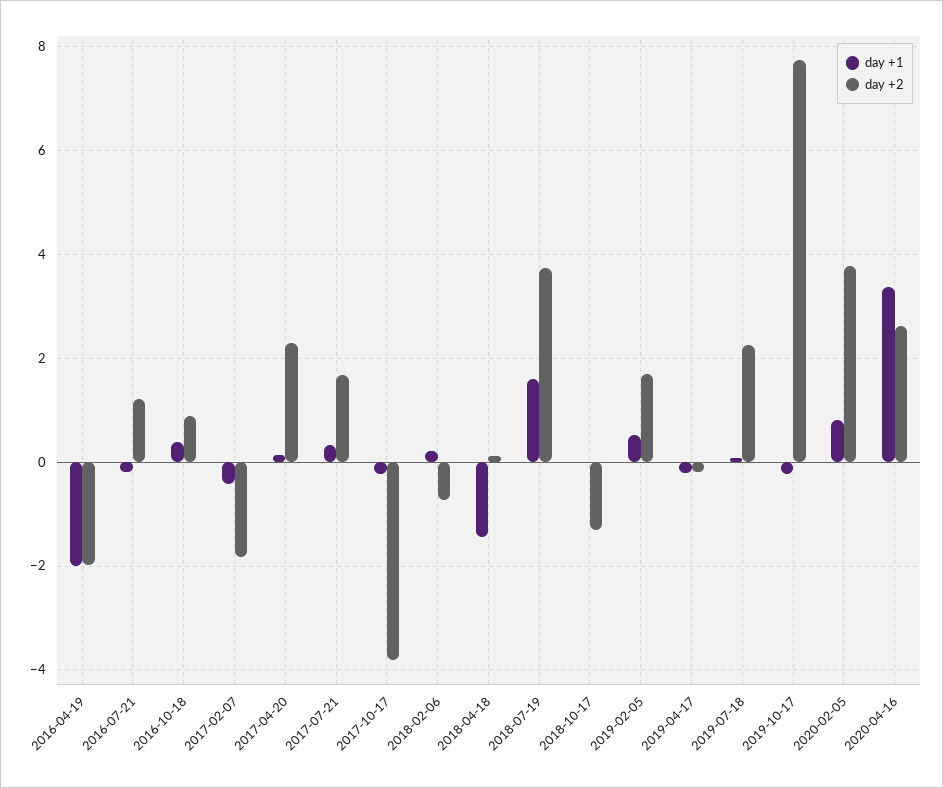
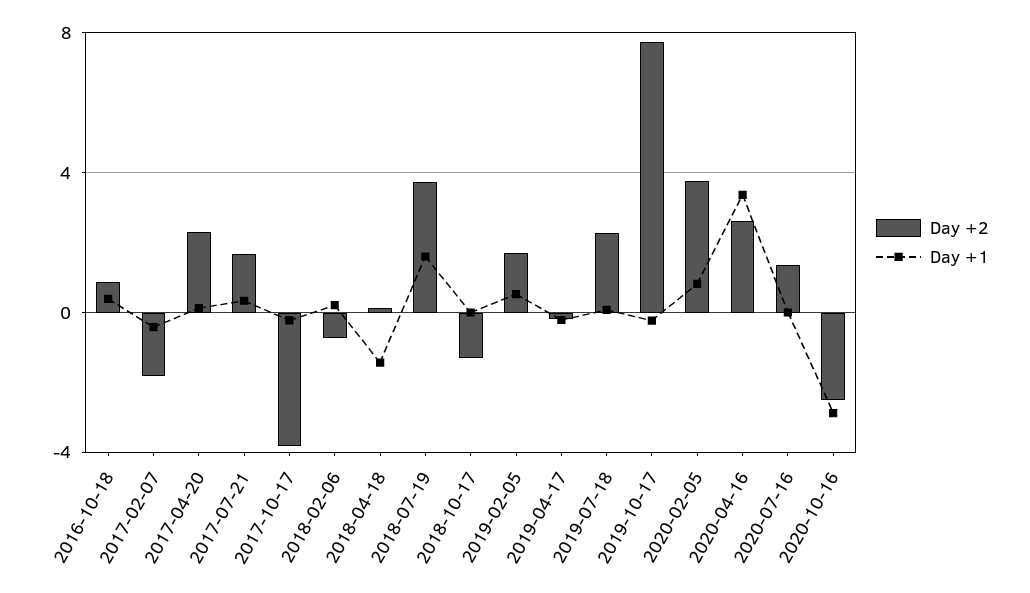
day +1, 2016-04-19: -2 -> none
day +2, 2016-04-19: -2 -> none
day +1, 2016-07-21: -0.2 -> none
day +2, 2016-07-21: 1.2 -> none
day +2, 2020-07-16: none -> 1.5
day +1, 2020-07-16: none -> 0
day +2, 2020-10-16: none -> -2.5
day +1, 2020-10-16: none -> -3

